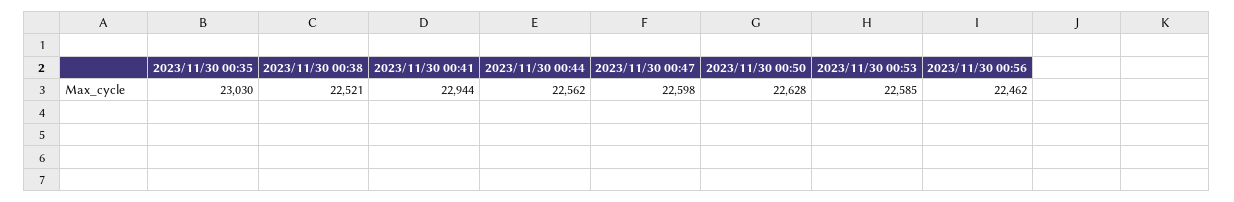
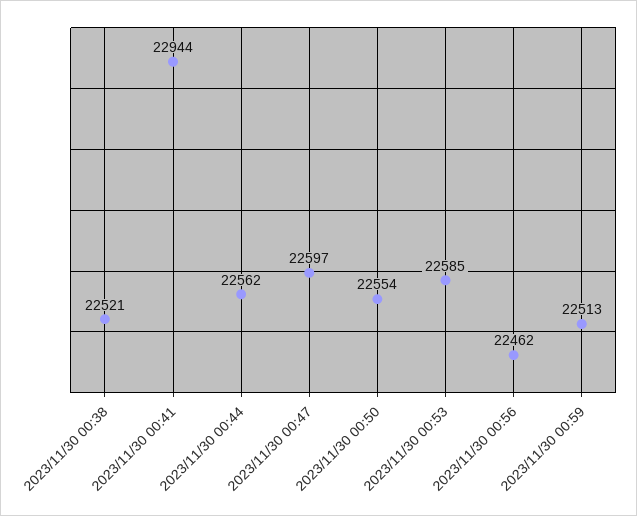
2023/11/30 00:35: 23030 -> none
2023/11/30 00:47: 22598 -> 22597
2023/11/30 00:50: 22628 -> 22554
2023/11/30 00:59: none -> 22513

